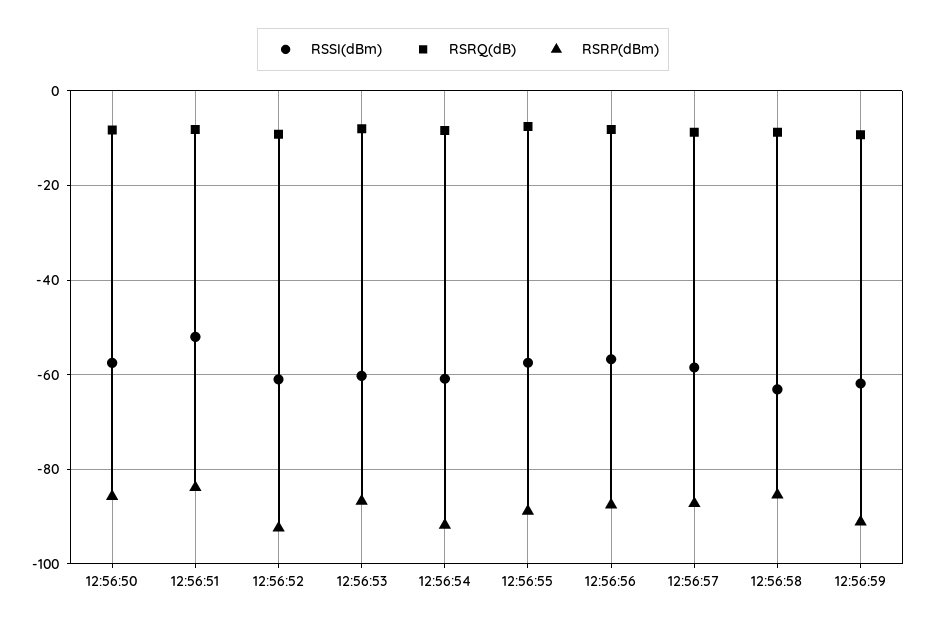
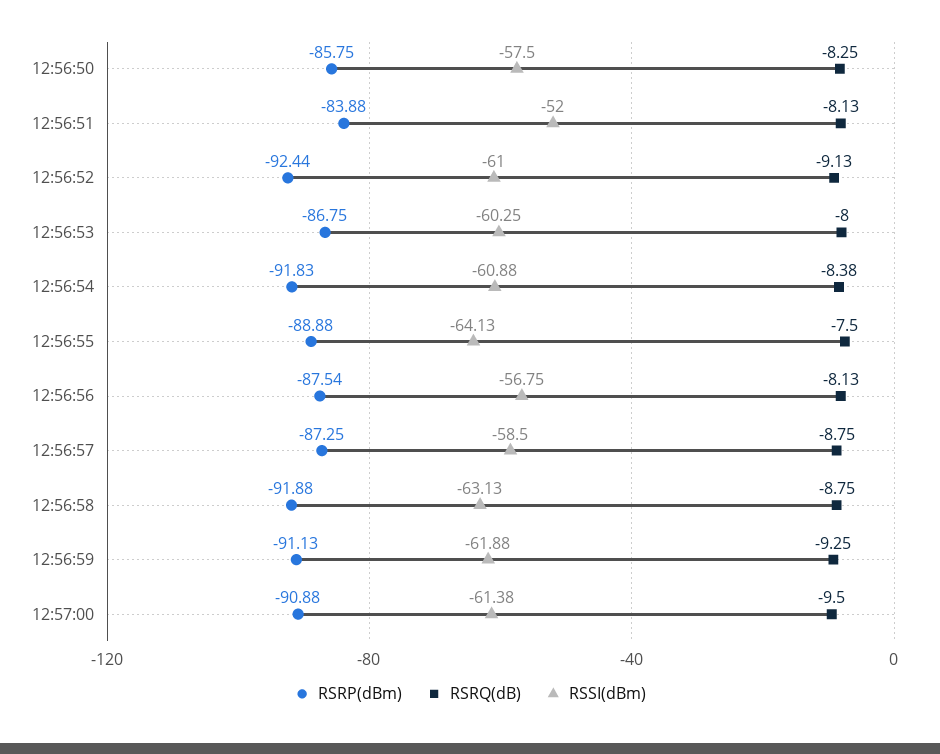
RSSI(dBm), 12:56:55: -58 -> -64.13
RSRP(dBm), 12:56:58: -86 -> -91.88
RSRP(dBm), 12:57:00: none -> -90.88
RSRQ(dB), 12:57:00: none -> -9.5
RSSI(dBm), 12:57:00: none -> -61.38

